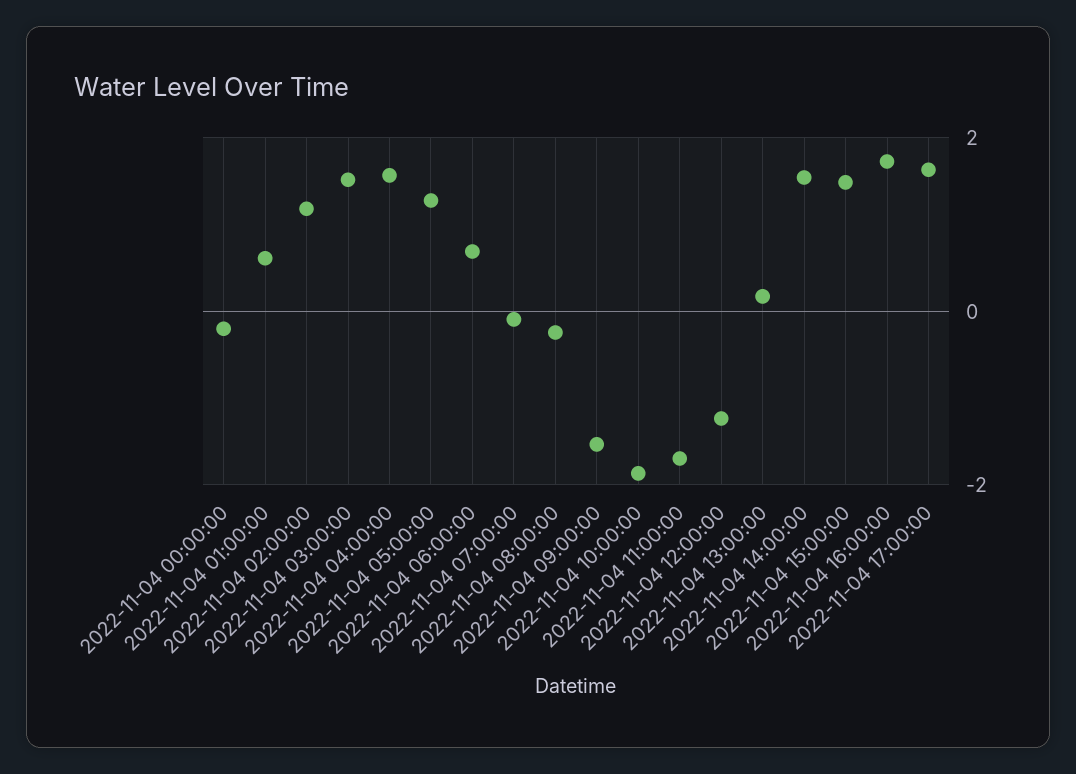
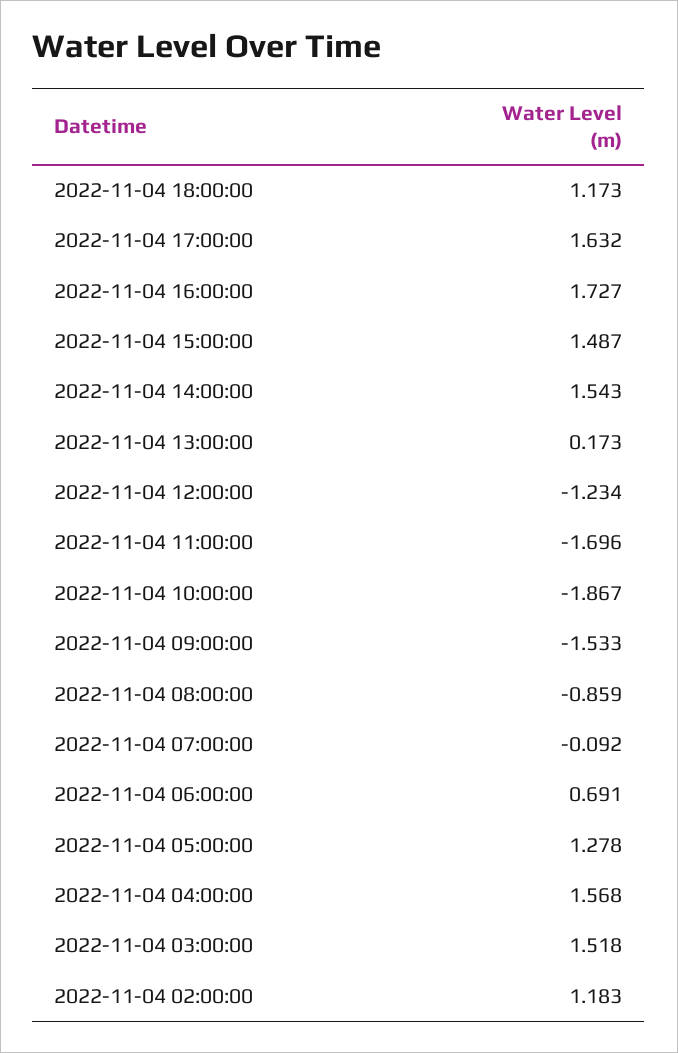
2022-11-04 00:00:00: -0.2 -> none
2022-11-04 01:00:00: 0.6 -> none
2022-11-04 08:00:00: -0.2 -> -0.859
2022-11-04 18:00:00: none -> 1.173

